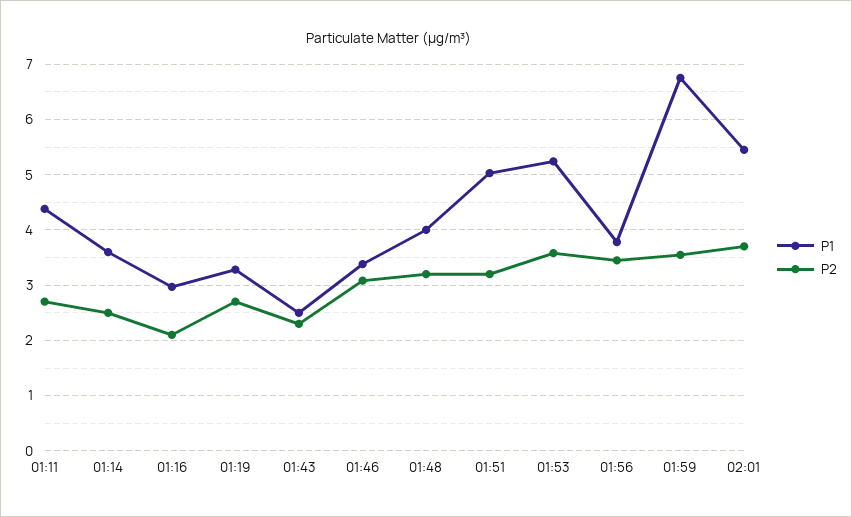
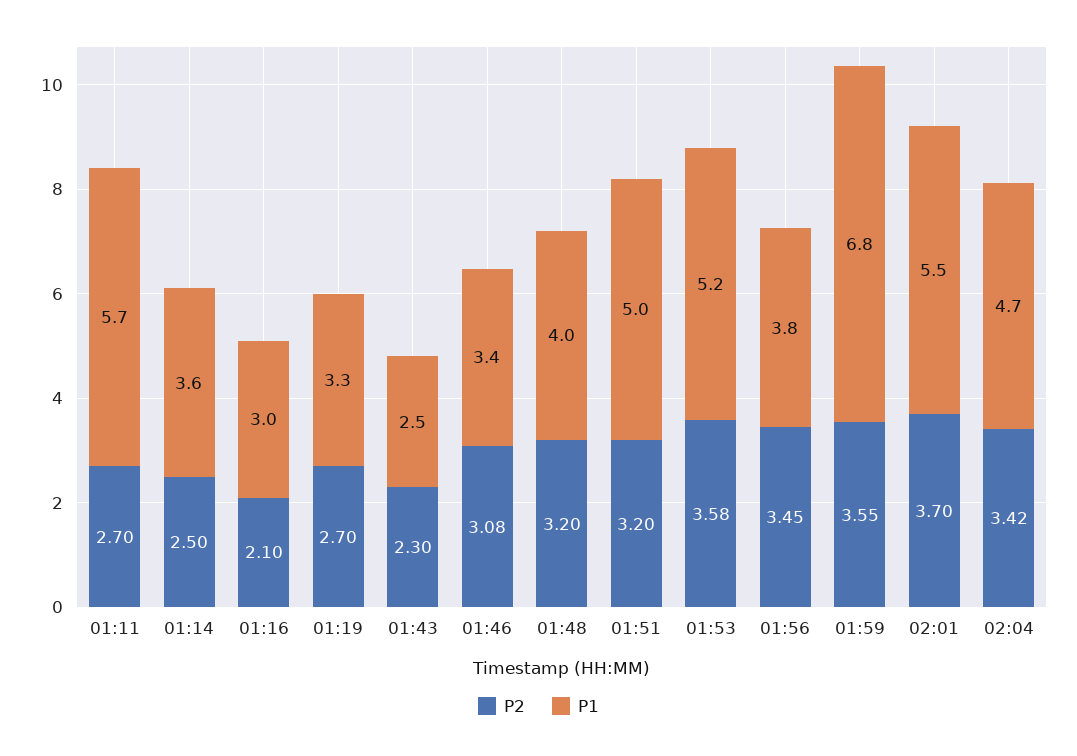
P1, 01:11: 4.4 -> 5.7
P2, 02:04: none -> 3.42
P1, 02:04: none -> 4.7

